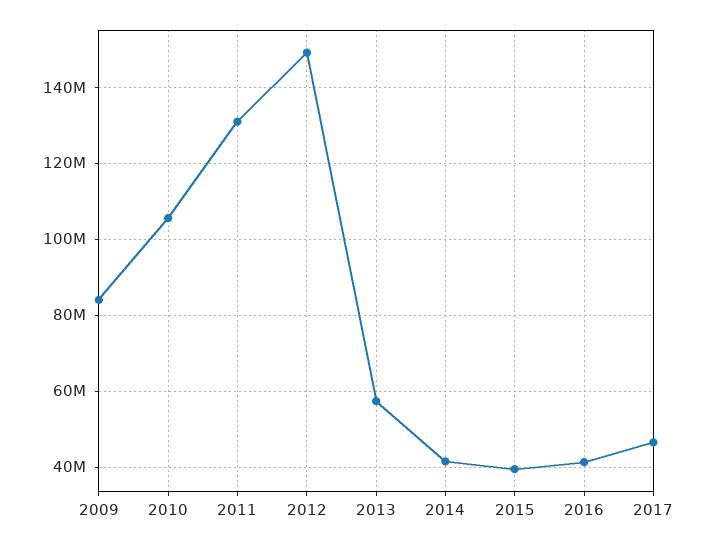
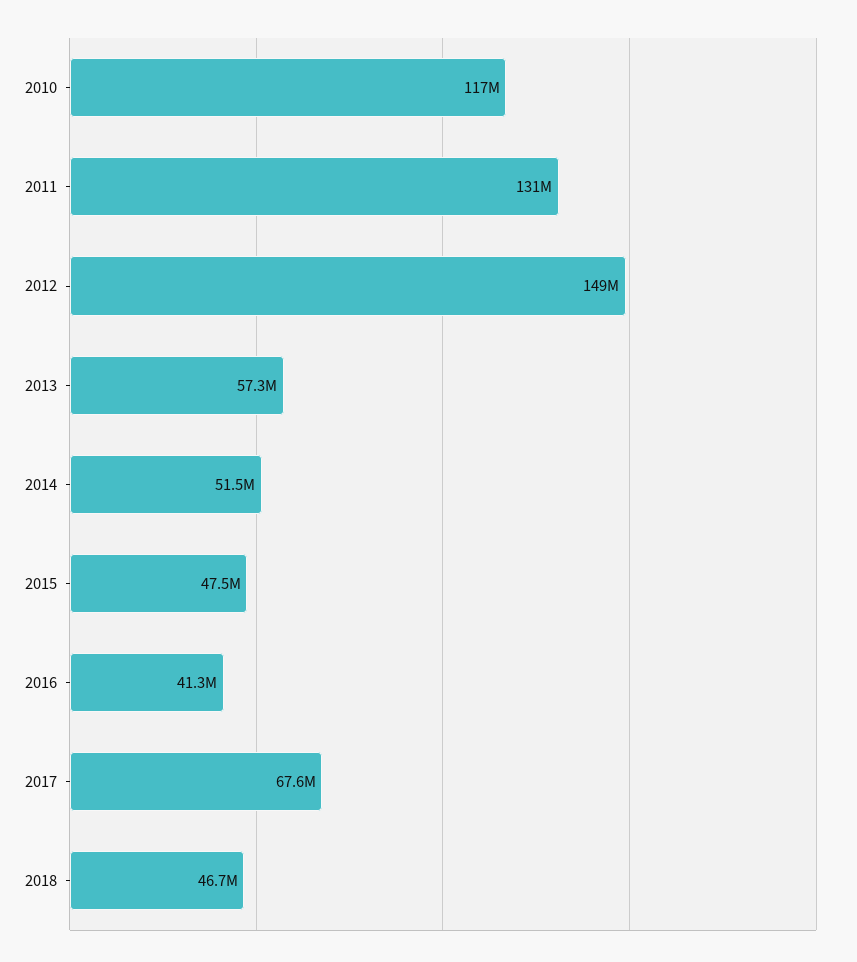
2009: 84000000 -> none
2010: 106000000 -> 117000000
2014: 42000000 -> 51500000
2015: 40000000 -> 47500000
2017: 46000000 -> 67600000
2018: none -> 46700000

